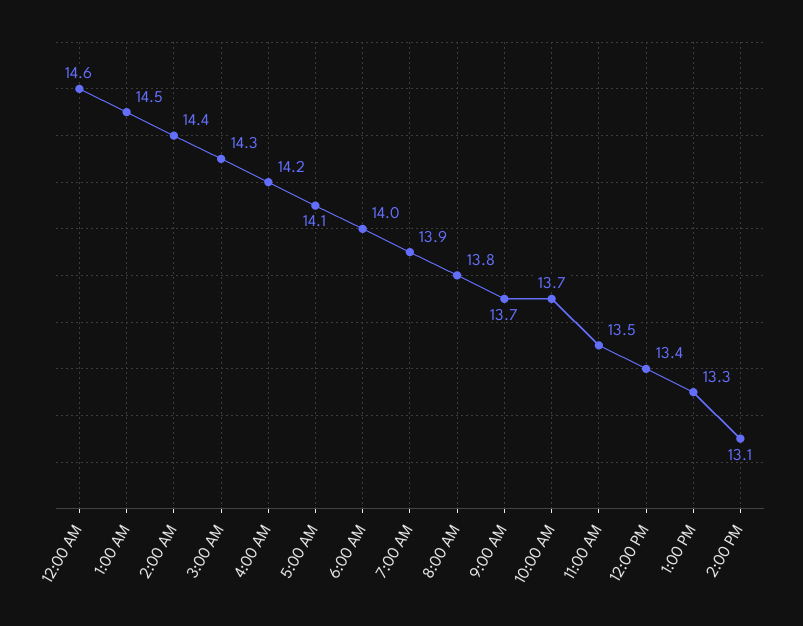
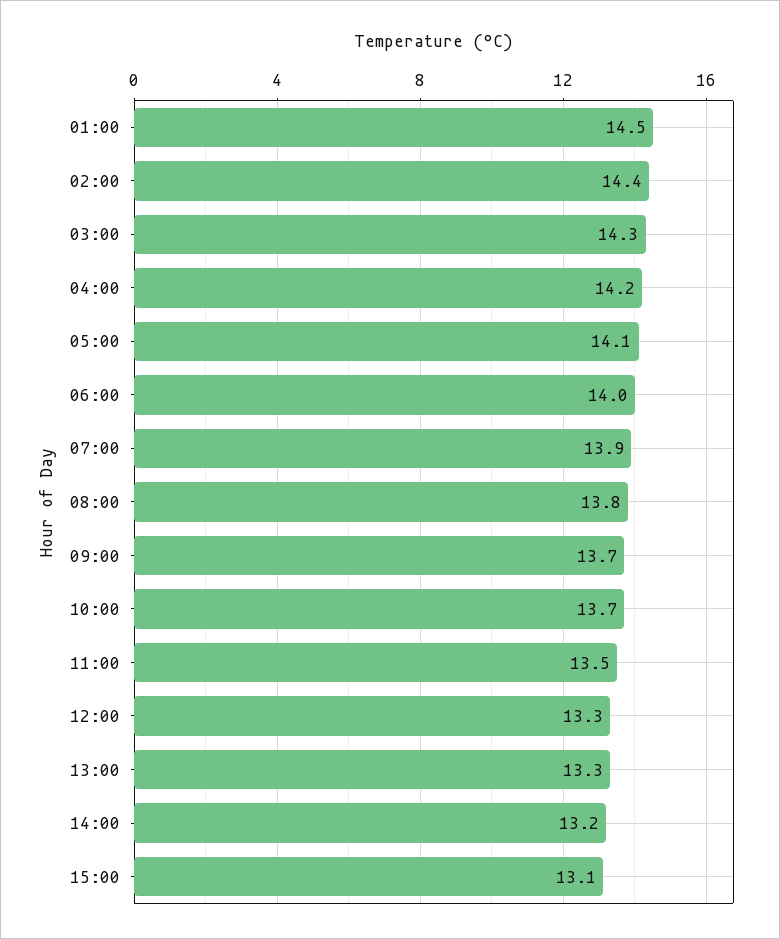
12:00 AM: 14.6 -> none
12:00 PM: 13.4 -> 13.3
2:00 PM: 13.1 -> 13.2
15:00: none -> 13.1

